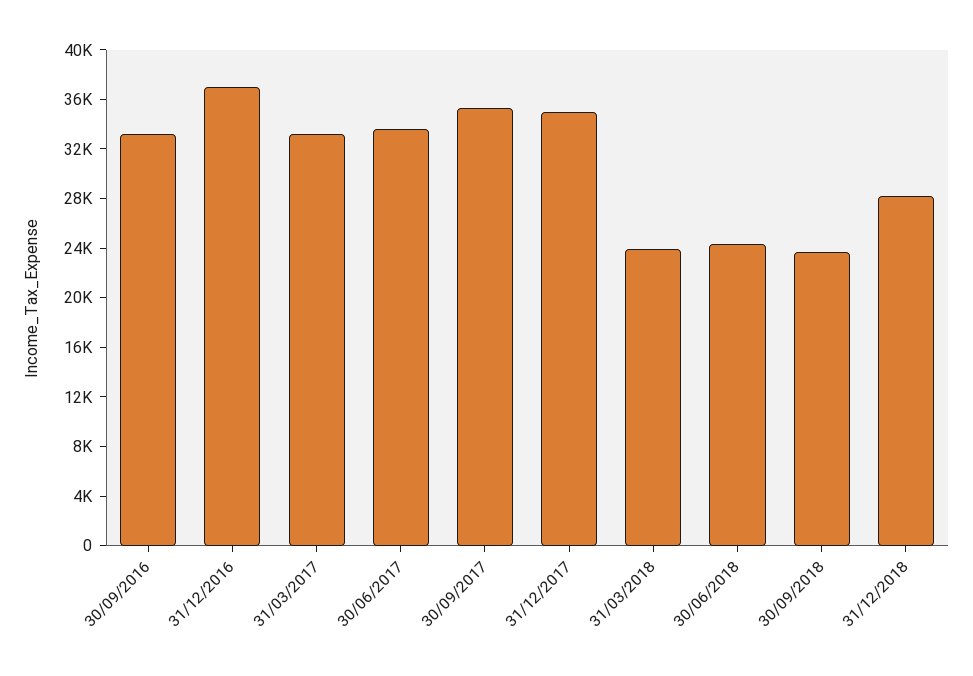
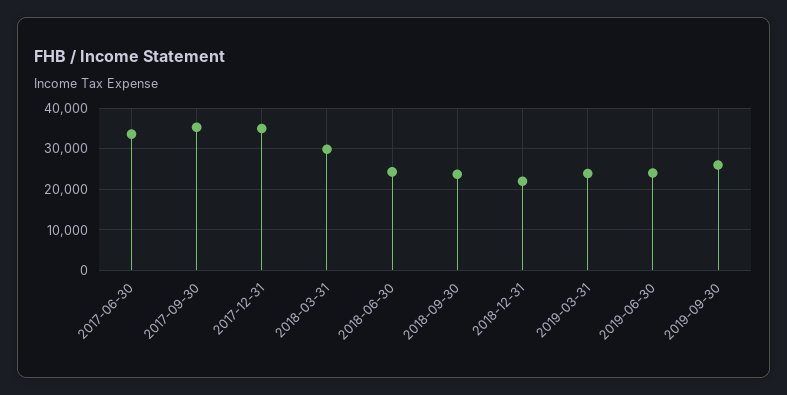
30/09/2016: 33000 -> none
31/12/2016: 37000 -> none
31/03/2017: 33000 -> none
31/03/2018: 24000 -> 30000
31/12/2018: 28000 -> 22000
2019-03-31: none -> 24000
2019-06-30: none -> 24000
2019-09-30: none -> 26000

